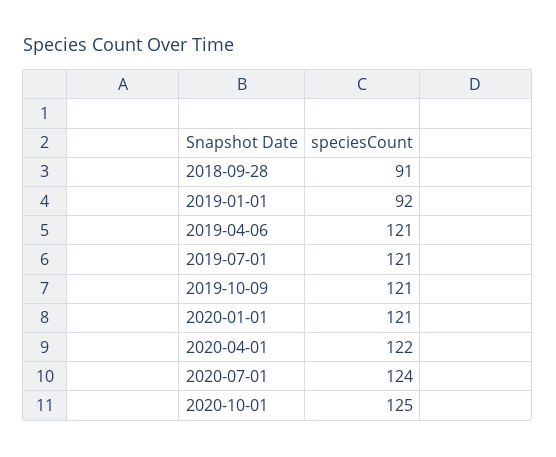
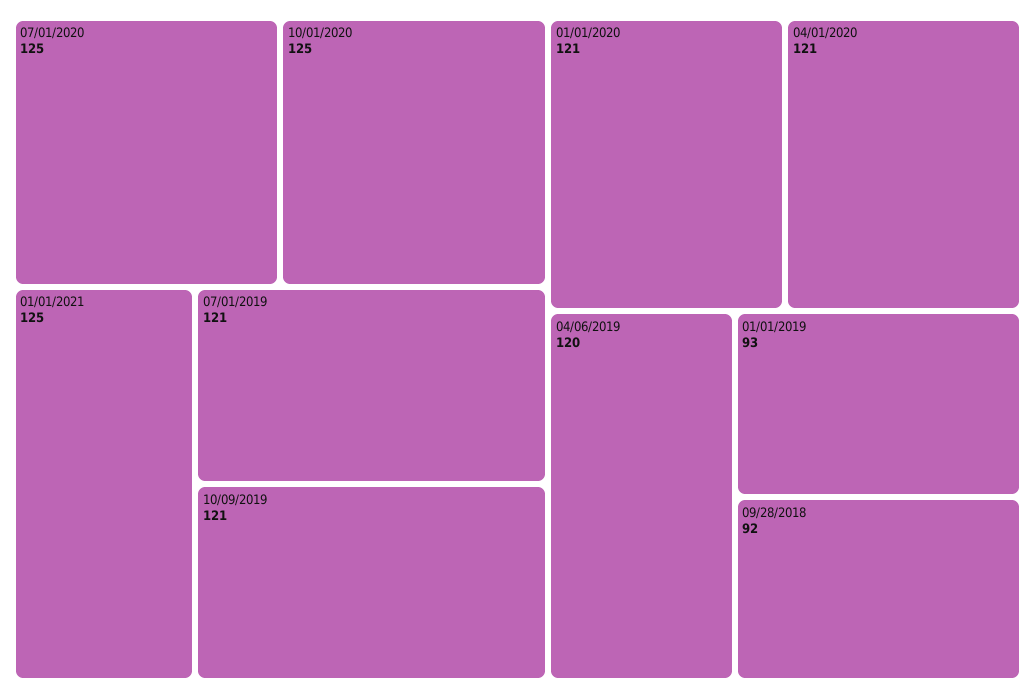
2018-09-28: 91 -> 92
2019-01-01: 92 -> 93
2019-04-06: 121 -> 120
2020-04-01: 122 -> 121
2020-07-01: 124 -> 125
01/01/2021: none -> 125

